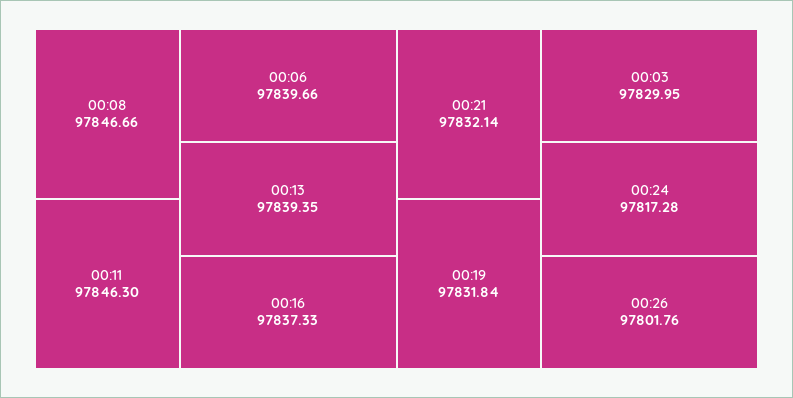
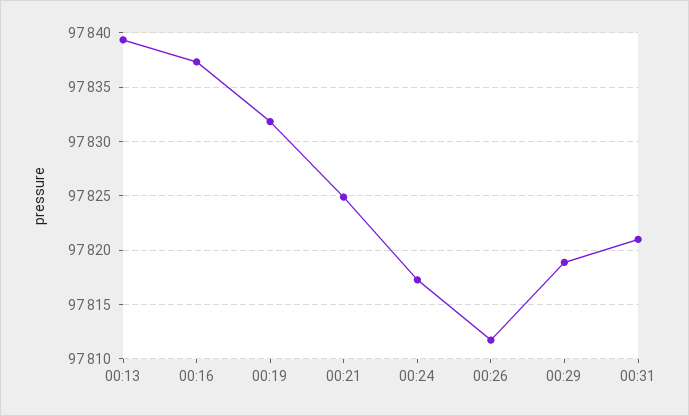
00:08: 97846.66 -> none
00:11: 97846.3 -> none
00:06: 97839.66 -> none
00:21: 97832.14 -> 97825
00:03: 97829.95 -> none
00:26: 97801.76 -> 97812
00:29: none -> 97819
00:31: none -> 97821

